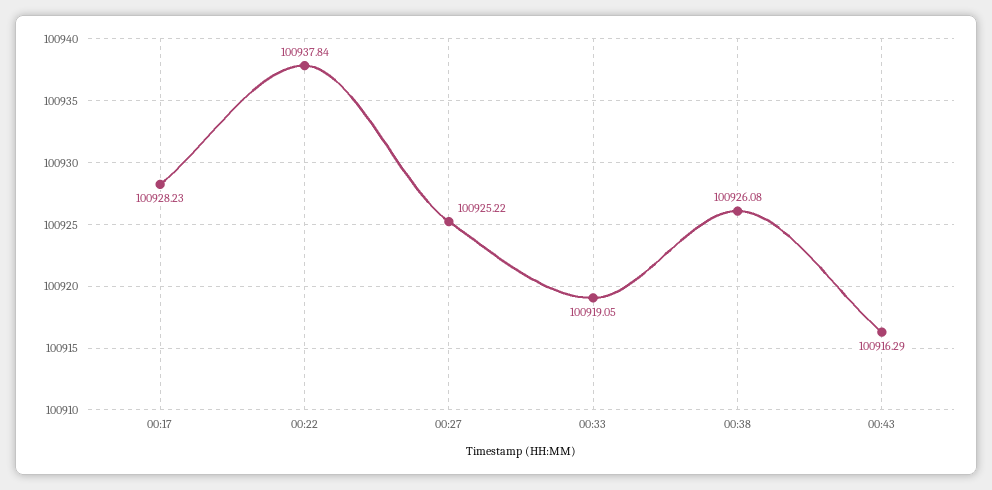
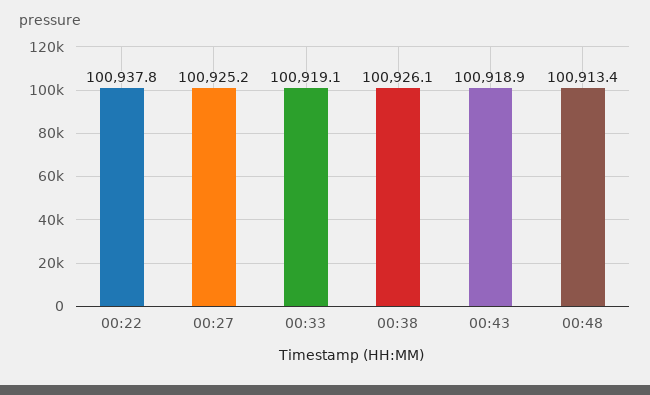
00:17: 100928.23 -> none
00:43: 100916.29 -> 100918.9
00:48: none -> 100913.4

